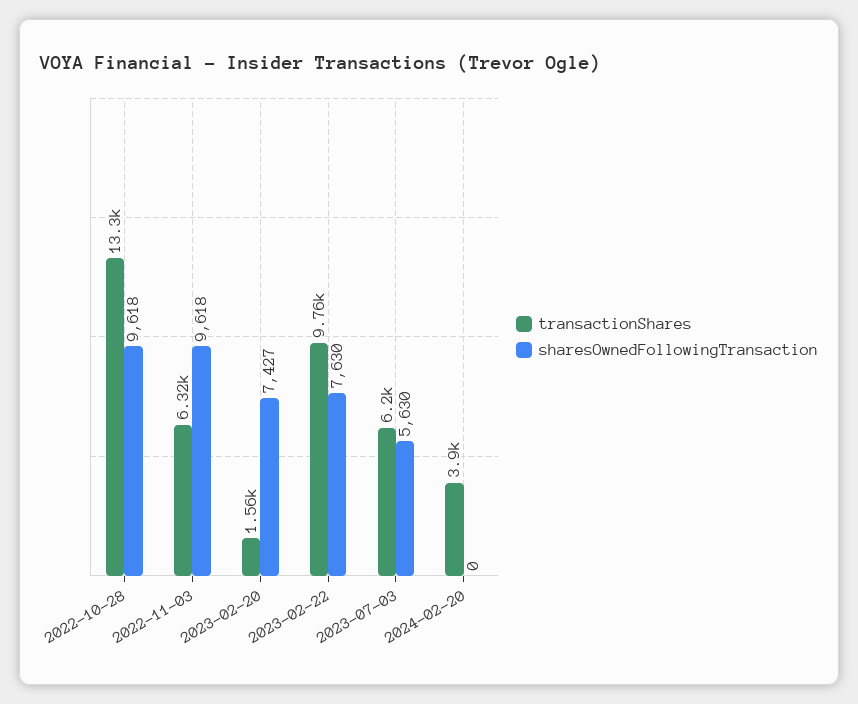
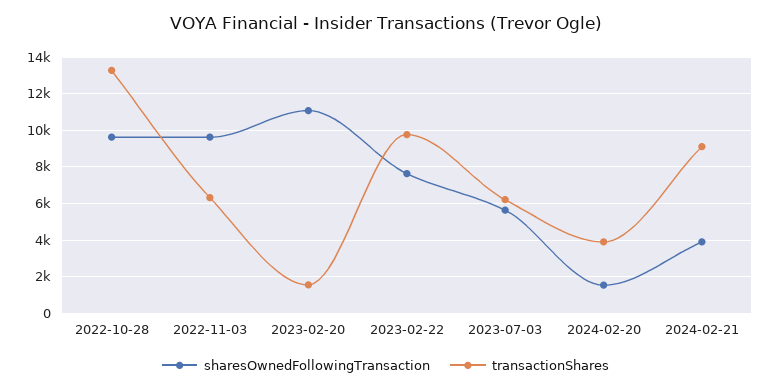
sharesOwnedFollowingTransaction, 2023-02-20: 7427 -> 11000
sharesOwnedFollowingTransaction, 2024-02-20: 0 -> 1500
sharesOwnedFollowingTransaction, 2024-02-21: none -> 4000
transactionShares, 2024-02-21: none -> 9000

